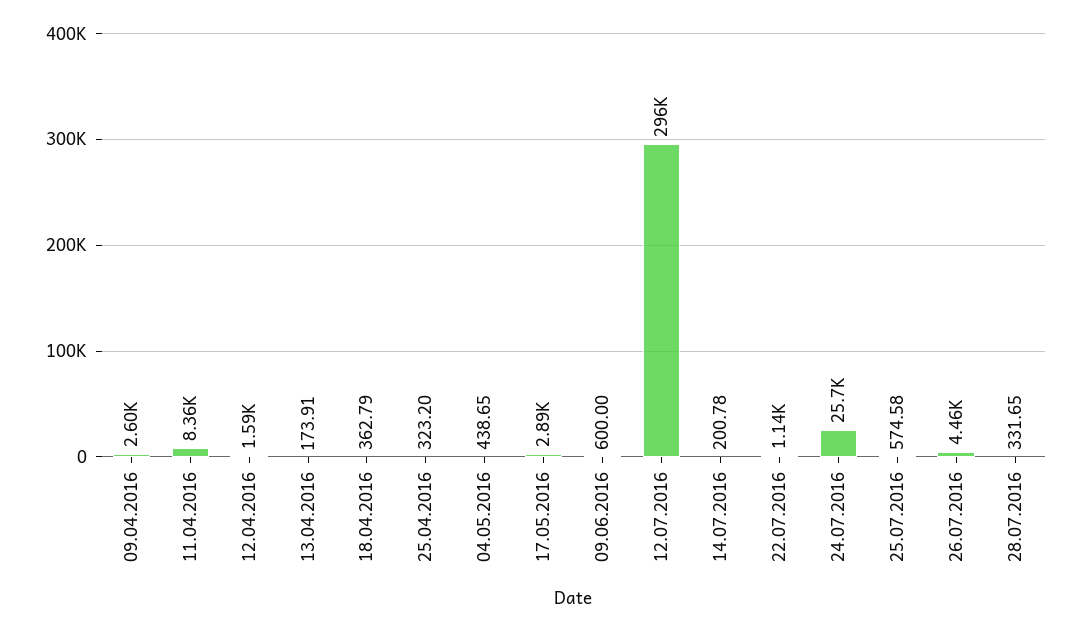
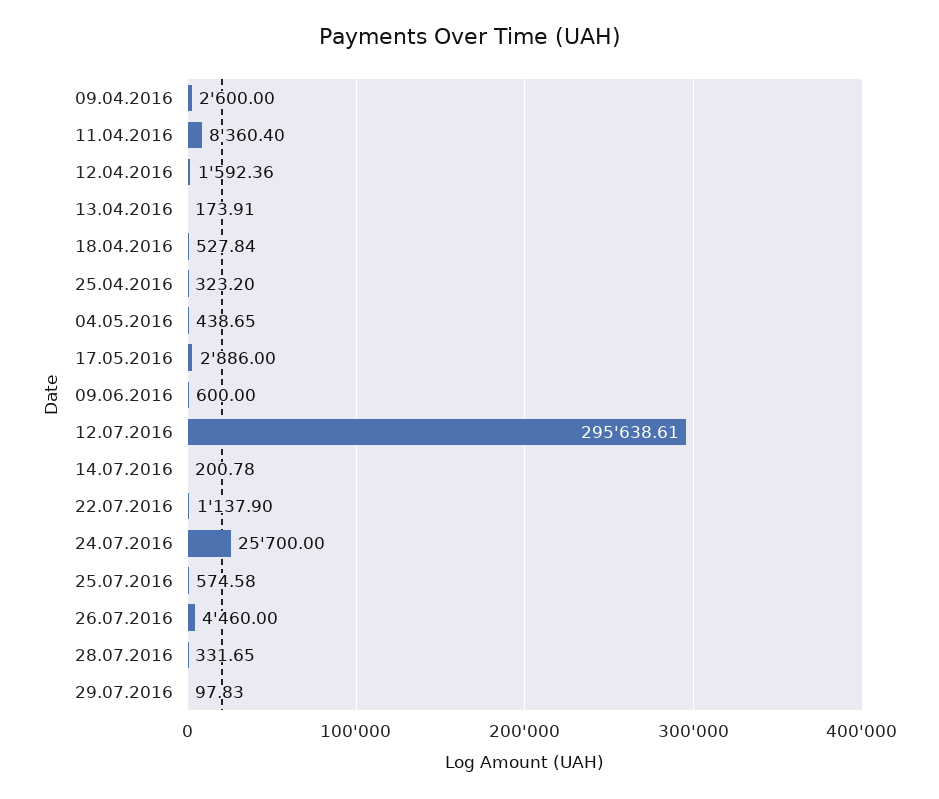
18.04.2016: 362.79 -> 527.84
29.07.2016: none -> 97.83

